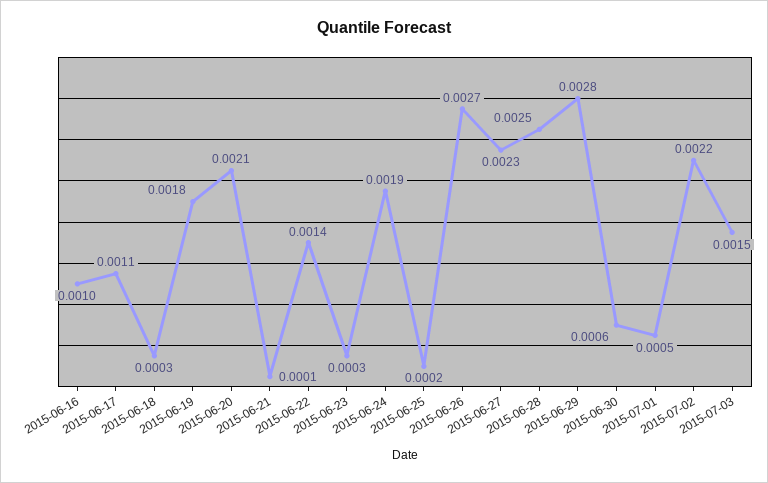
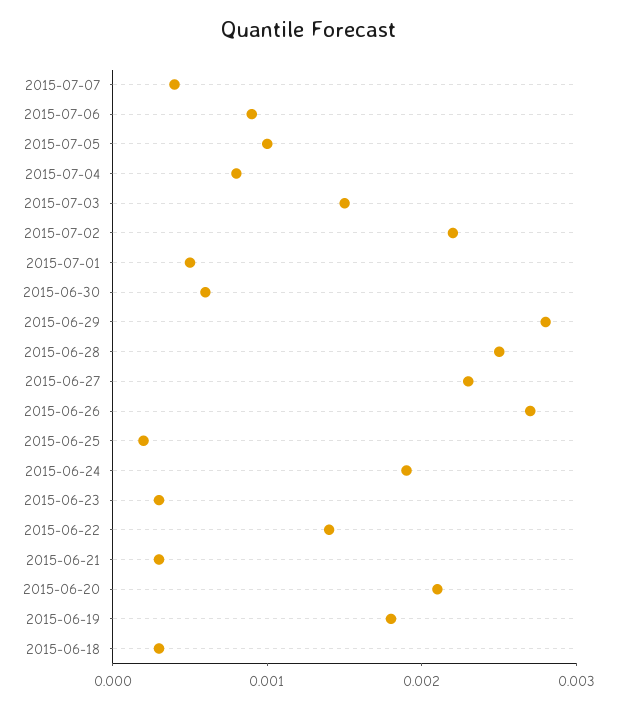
2015-06-16: 0.001 -> none
2015-06-17: 0.0011 -> none
2015-06-21: 0.0001 -> 0.0003
2015-07-07: none -> 0.0004
2015-07-06: none -> 0.0009
2015-07-05: none -> 0.001
2015-07-04: none -> 0.0008

